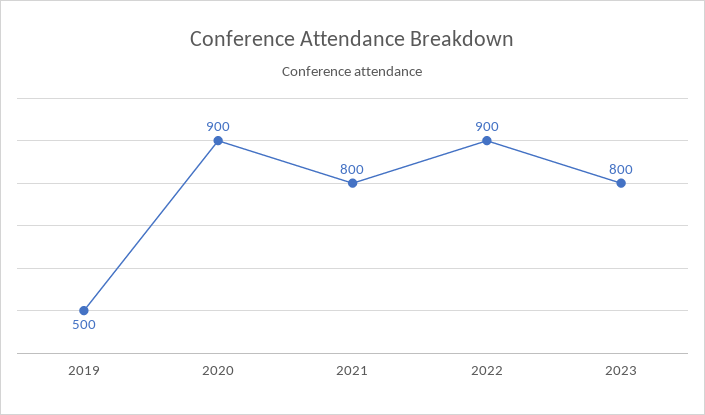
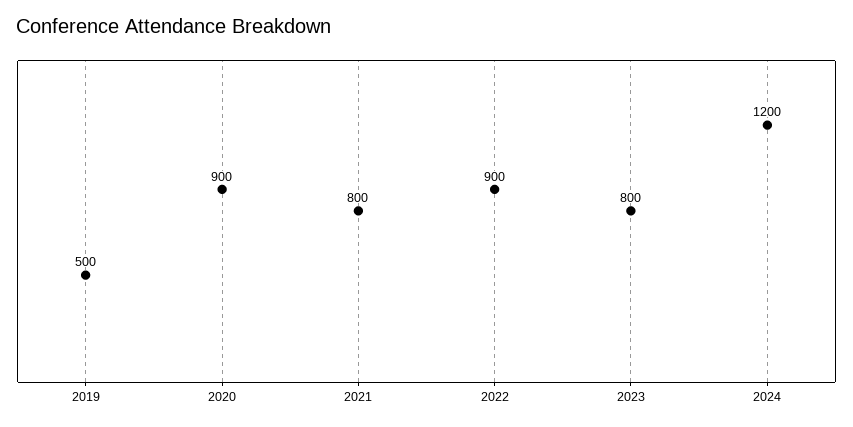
2024: none -> 1200

